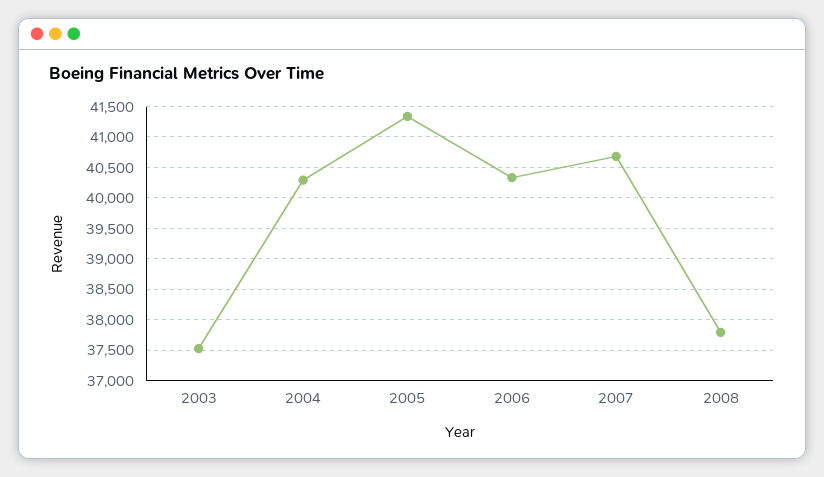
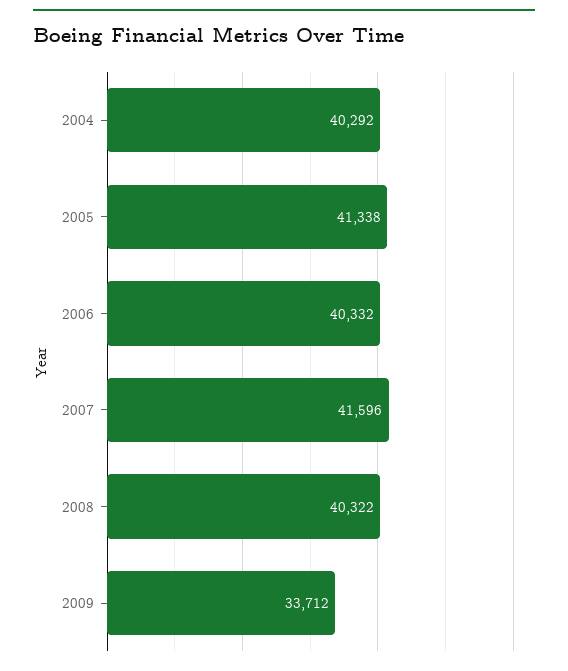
2003: 37500 -> none
2007: 40700 -> 41596
2008: 37800 -> 40322
2009: none -> 33712

